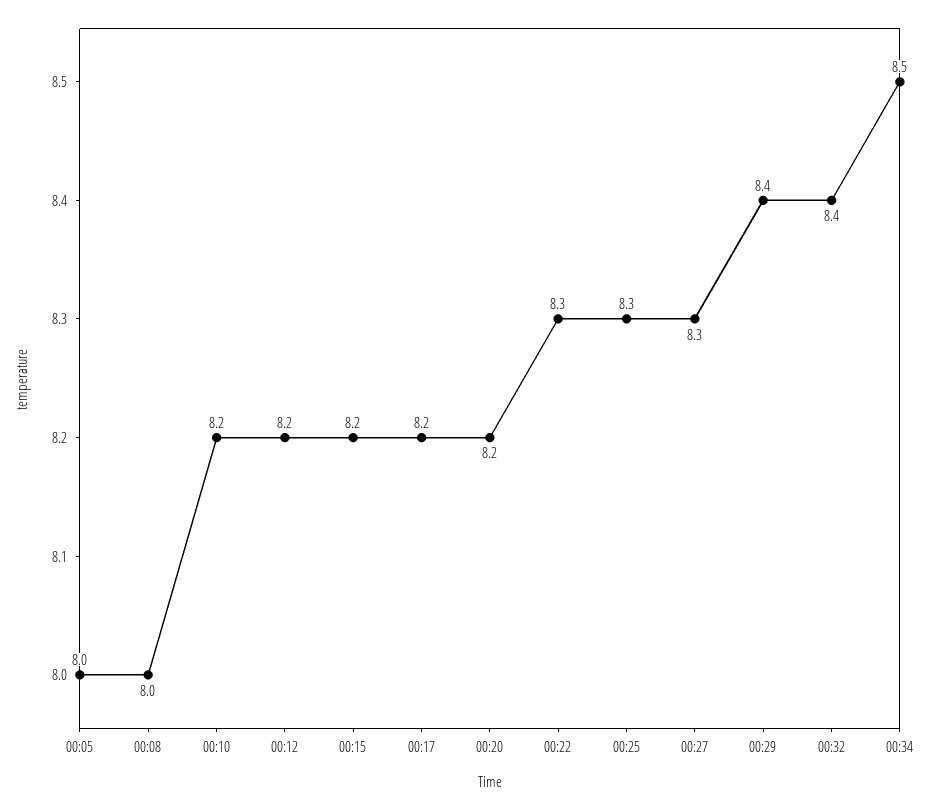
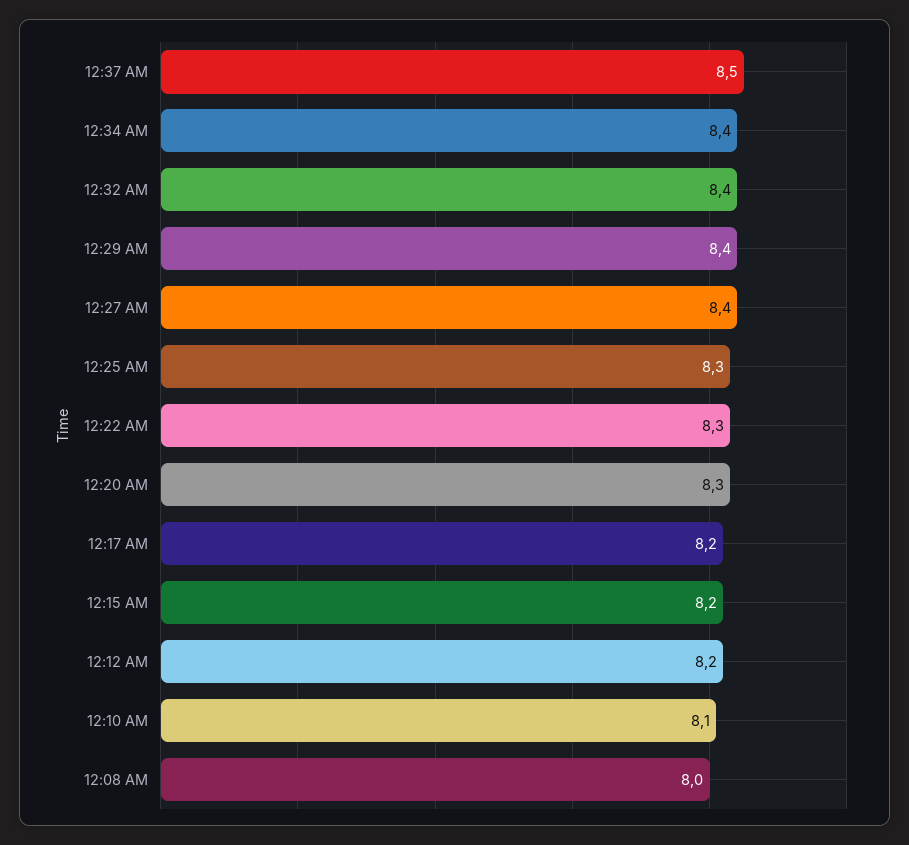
00:05: 8 -> none
00:10: 8.2 -> 8.1
00:20: 8.2 -> 8.3
00:27: 8.3 -> 8.4
00:34: 8.5 -> 8.4
12:37 AM: none -> 8.5

